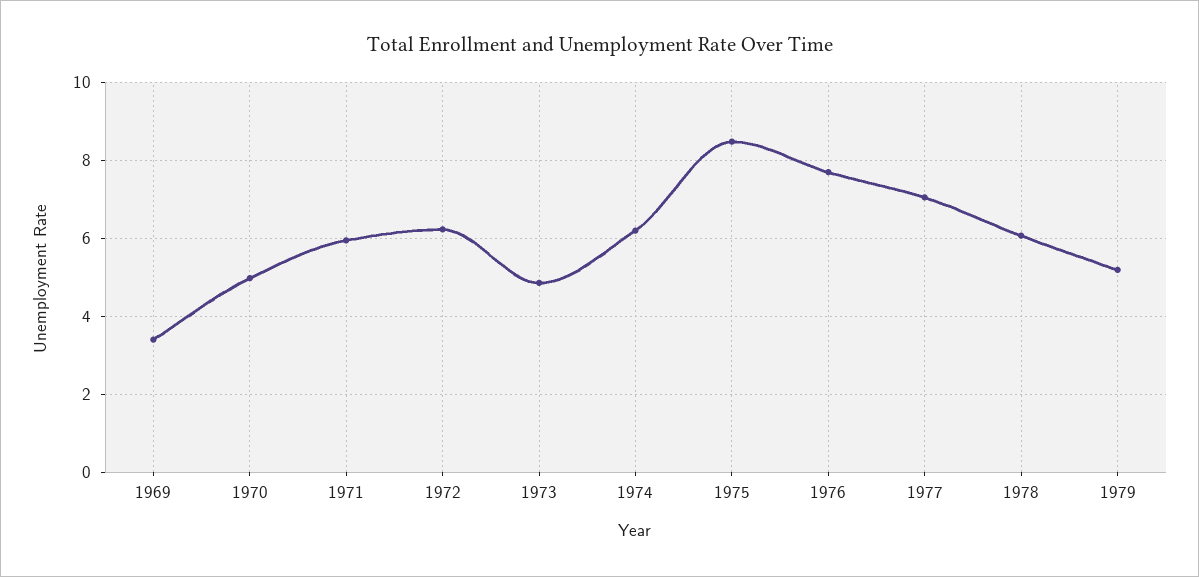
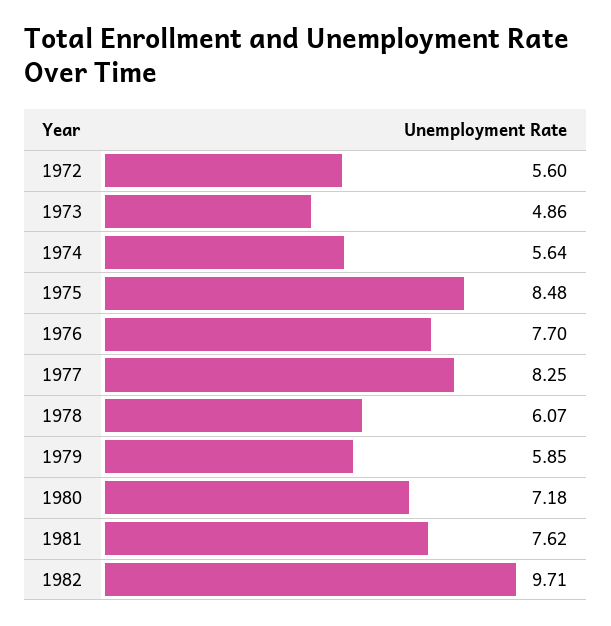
1969: 3.4 -> none
1970: 5 -> none
1971: 6 -> none
1972: 6.2 -> 5.6
1974: 6.2 -> 5.64
1977: 7 -> 8.25
1979: 5.2 -> 5.85
1980: none -> 7.18
1981: none -> 7.62
1982: none -> 9.71

